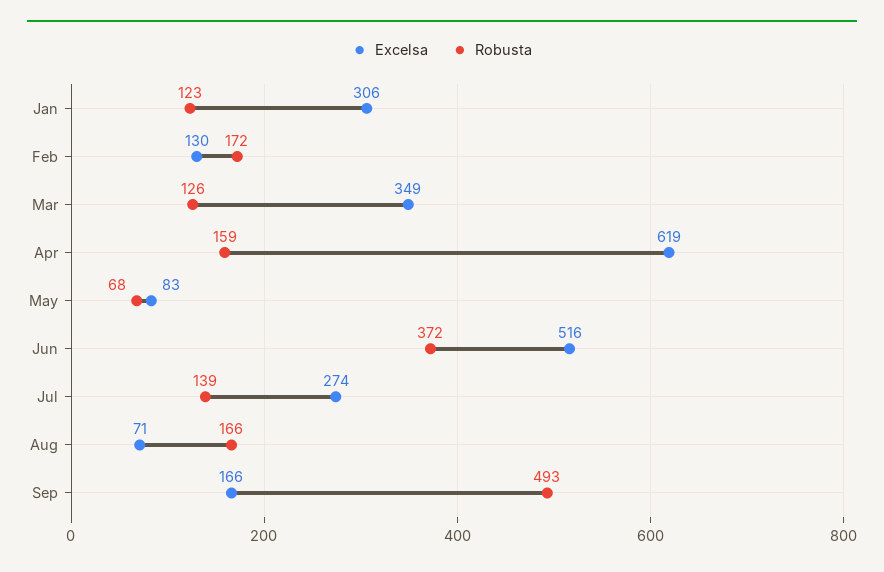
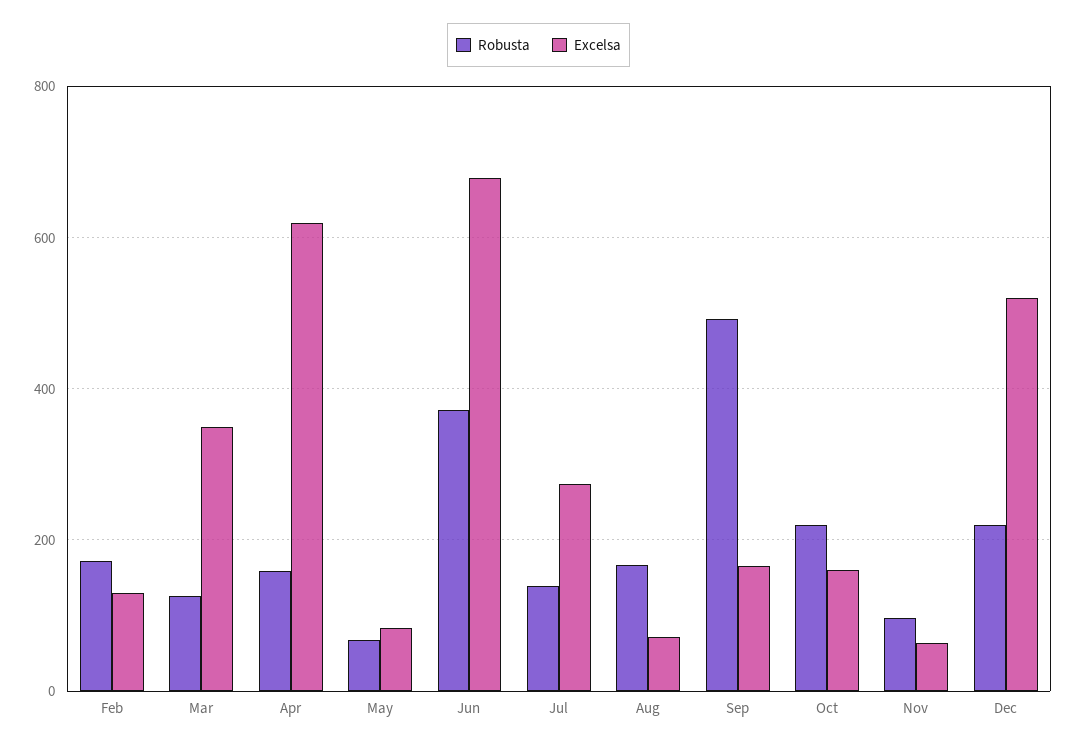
Excelsa, Jan: 306 -> none
Robusta, Jan: 123 -> none
Excelsa, Jun: 516 -> 680
Robusta, Oct: none -> 220
Excelsa, Oct: none -> 160
Robusta, Nov: none -> 100
Excelsa, Nov: none -> 60
Robusta, Dec: none -> 220
Excelsa, Dec: none -> 520

